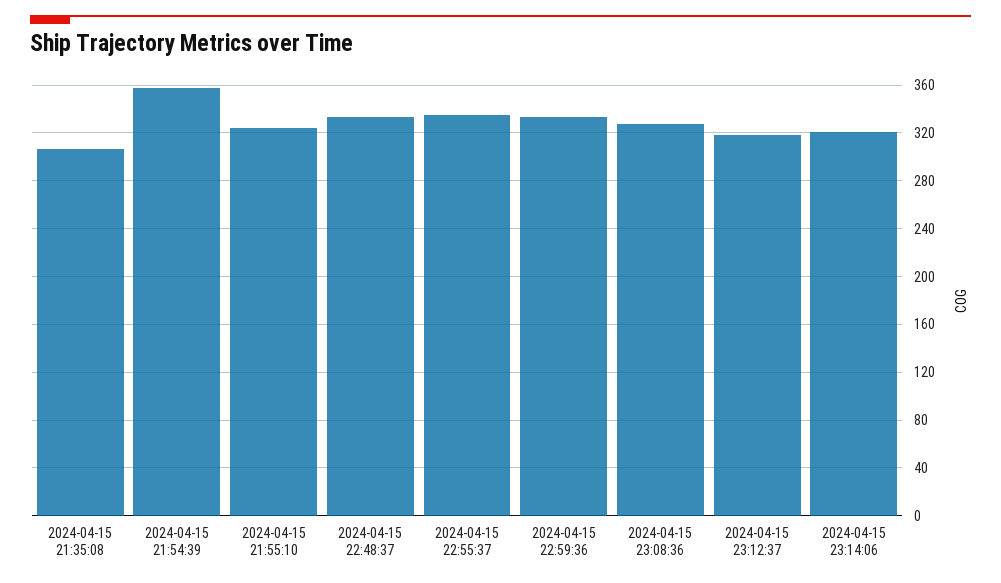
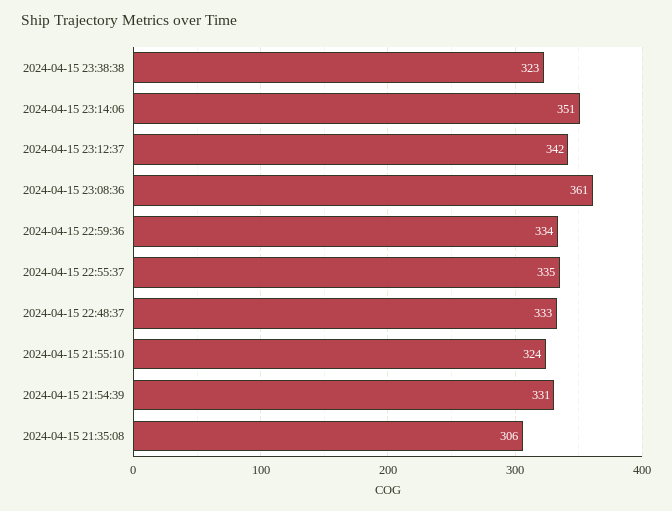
2024-04-15 21:54:39: 360 -> 331
2024-04-15 23:08:36: 330 -> 361
2024-04-15 23:12:37: 320 -> 342
2024-04-15 23:14:06: 320 -> 351
2024-04-15 23:38:38: none -> 323

